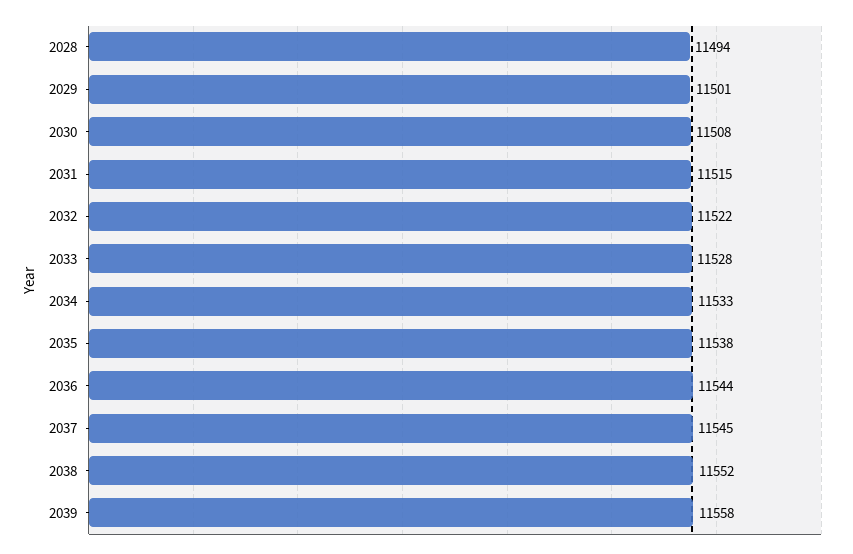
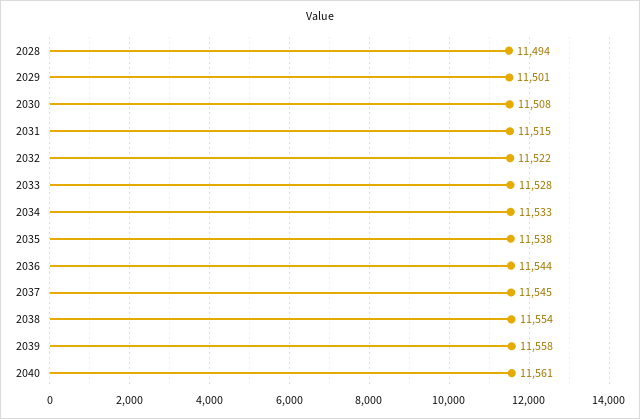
2038: 11552 -> 11554
2040: none -> 11561

